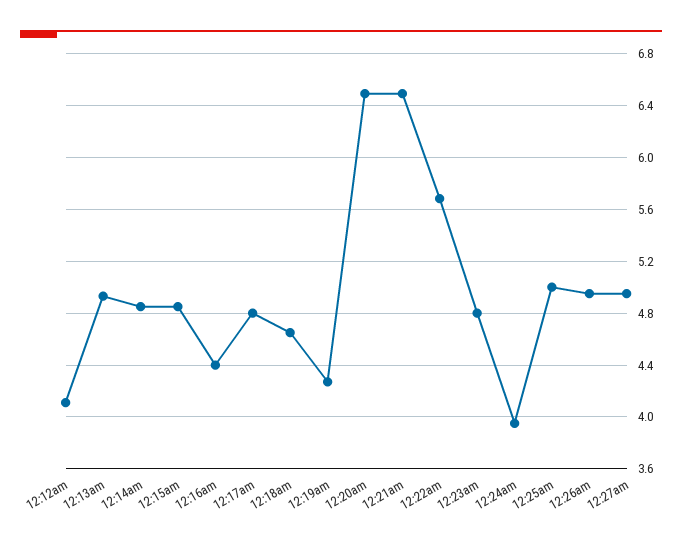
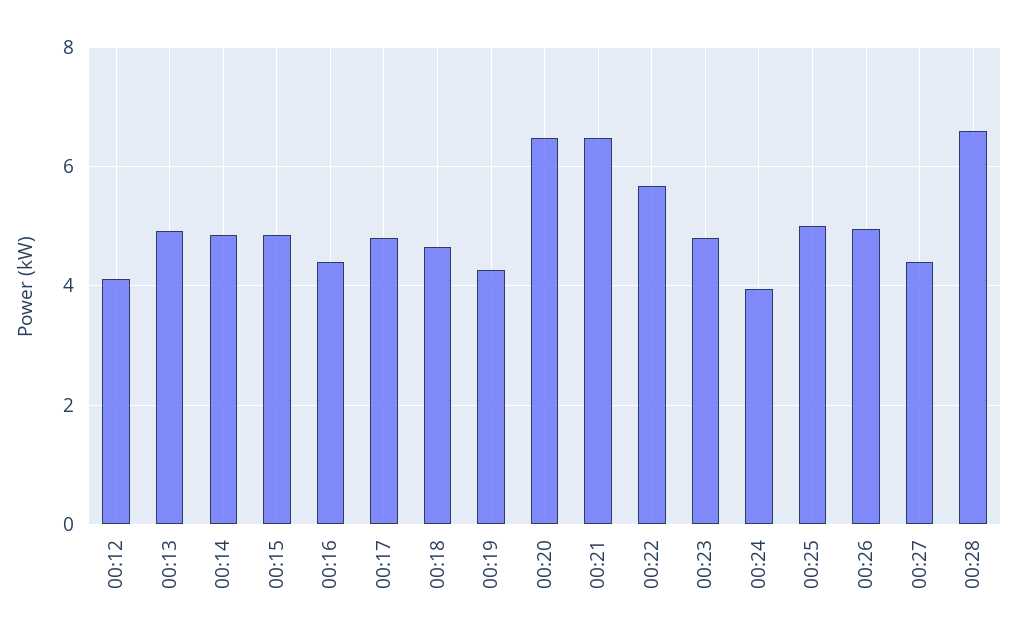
12:27am: 4.95 -> 4.4
00:28: none -> 6.6

